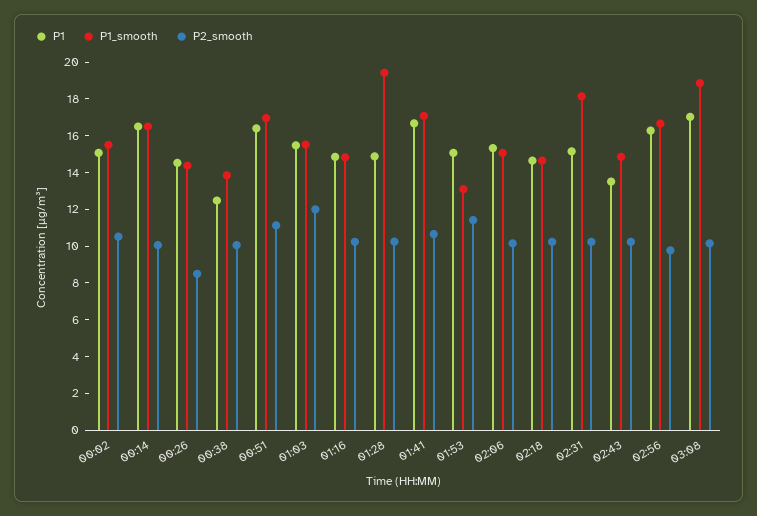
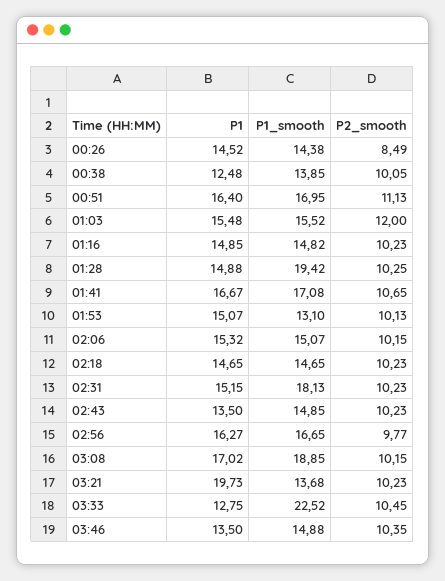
P1, 00:02: 15 -> none
P1_smooth, 00:02: 15.5 -> none
P2_smooth, 00:02: 10.5 -> none
P1, 00:14: 16.5 -> none
P1_smooth, 00:14: 16.5 -> none
P2_smooth, 00:14: 10 -> none
P2_smooth, 01:53: 11.5 -> 10.13
P1, 03:21: none -> 19.73
P1_smooth, 03:21: none -> 13.68
P2_smooth, 03:21: none -> 10.23
P1, 03:33: none -> 12.75
P1_smooth, 03:33: none -> 22.52
P2_smooth, 03:33: none -> 10.45
P1, 03:46: none -> 13.5
P1_smooth, 03:46: none -> 14.88
P2_smooth, 03:46: none -> 10.35

